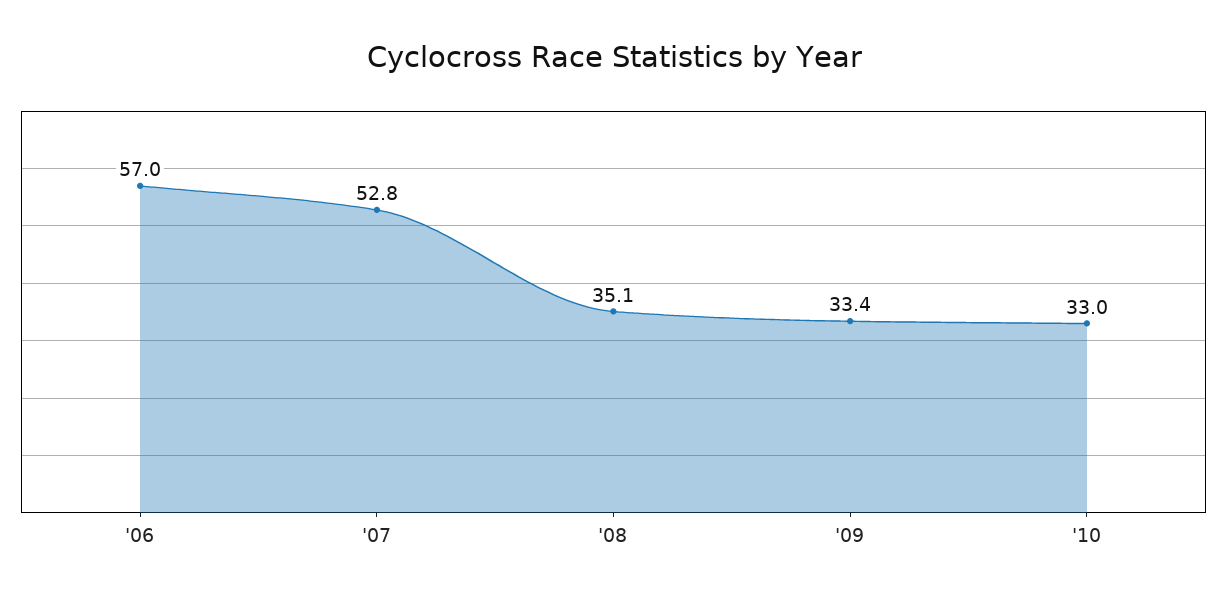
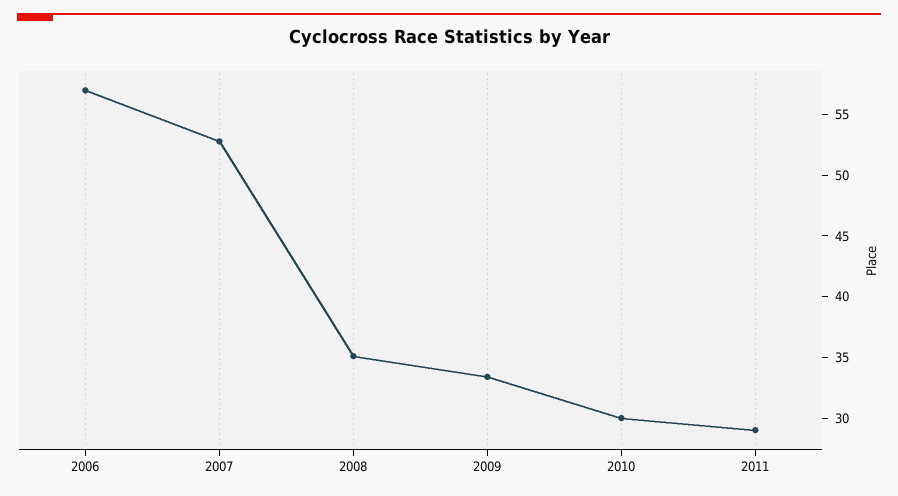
'10: 33 -> 30
2011: none -> 29

